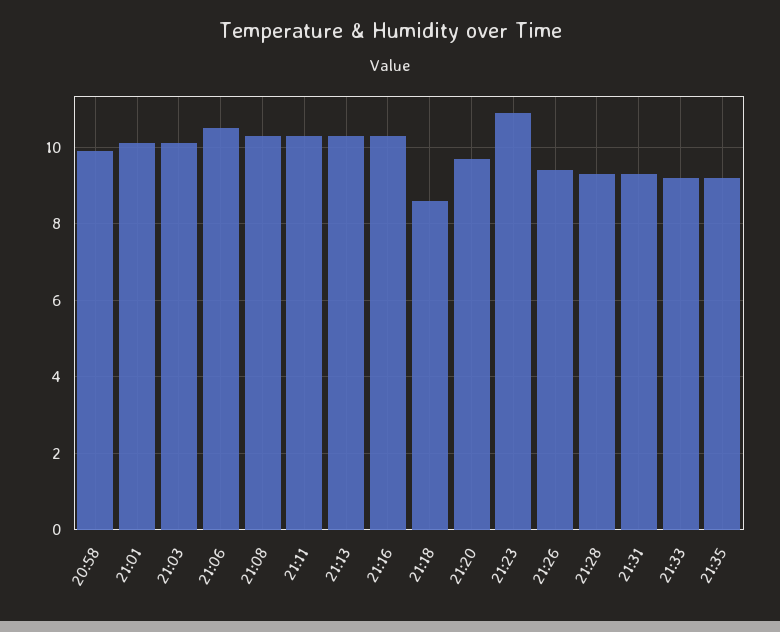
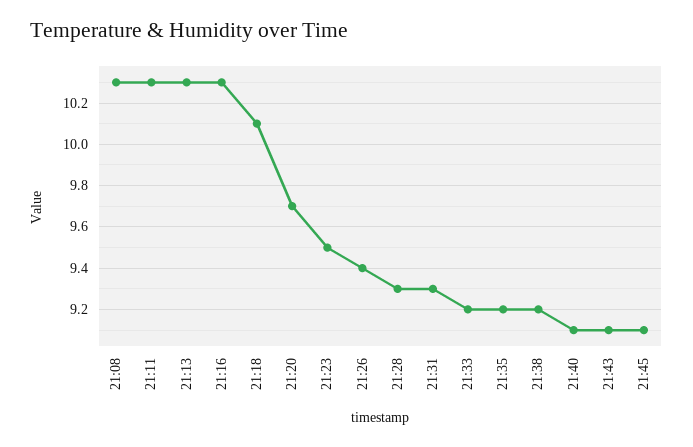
20:58: 10 -> none
21:01: 10 -> none
21:03: 10 -> none
21:06: 10.5 -> none
21:18: 8.5 -> 10.1
21:23: 11 -> 9.5
21:38: none -> 9.2
21:40: none -> 9.1
21:43: none -> 9.1
21:45: none -> 9.1

